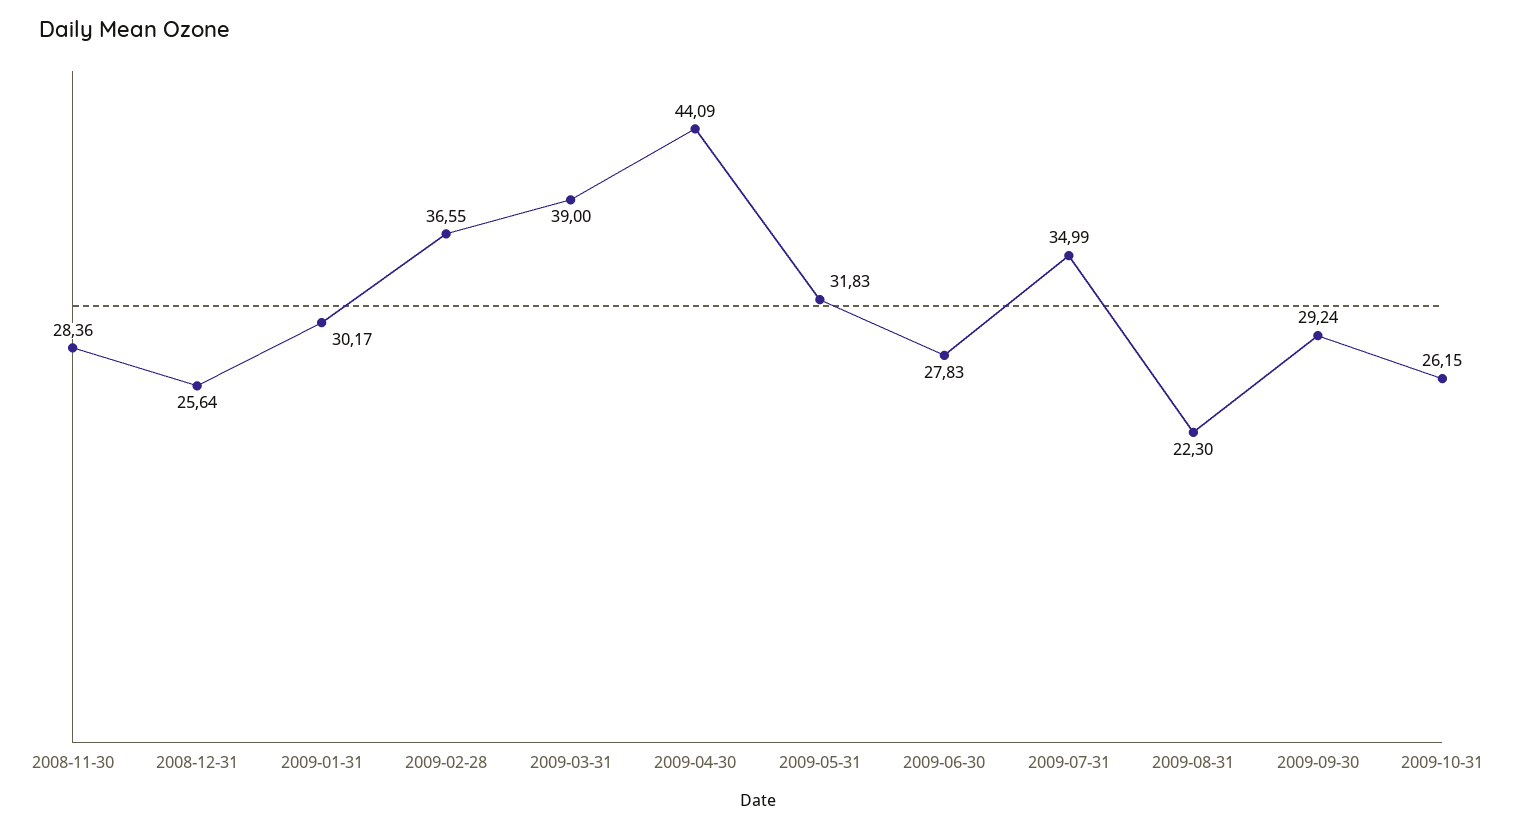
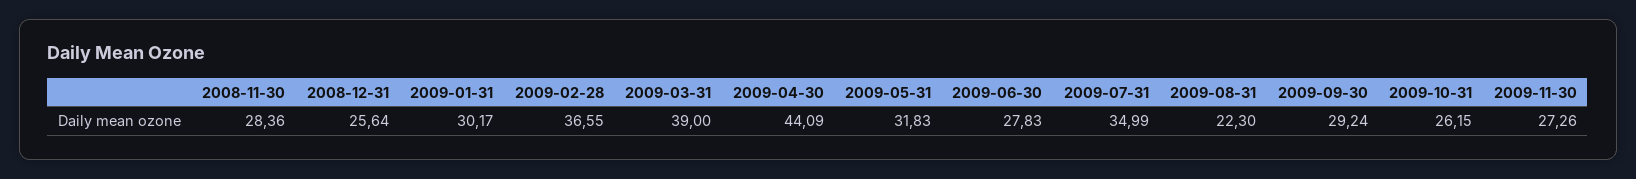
2009-11-30: none -> 27.26

